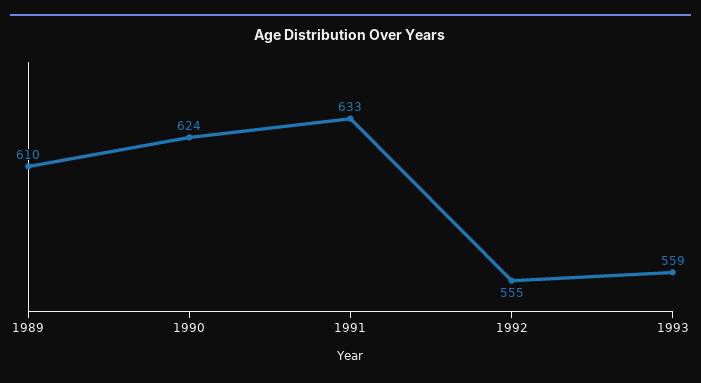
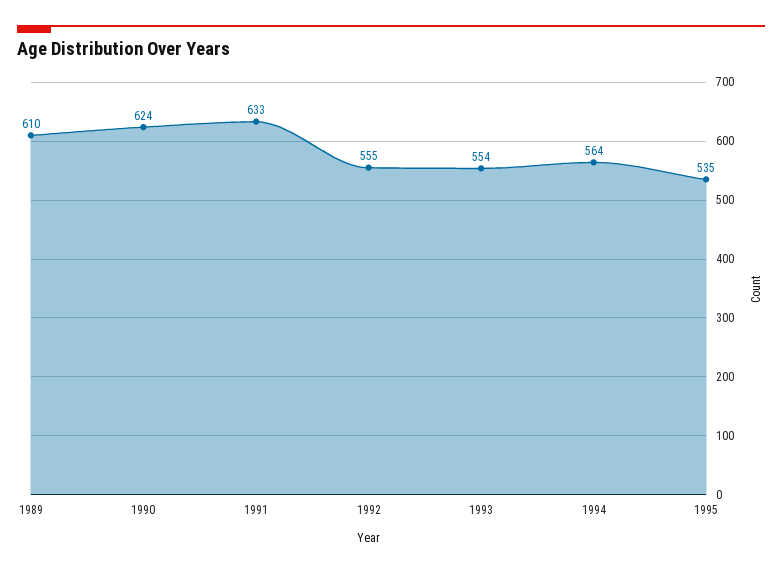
1993: 559 -> 554
1994: none -> 564
1995: none -> 535

